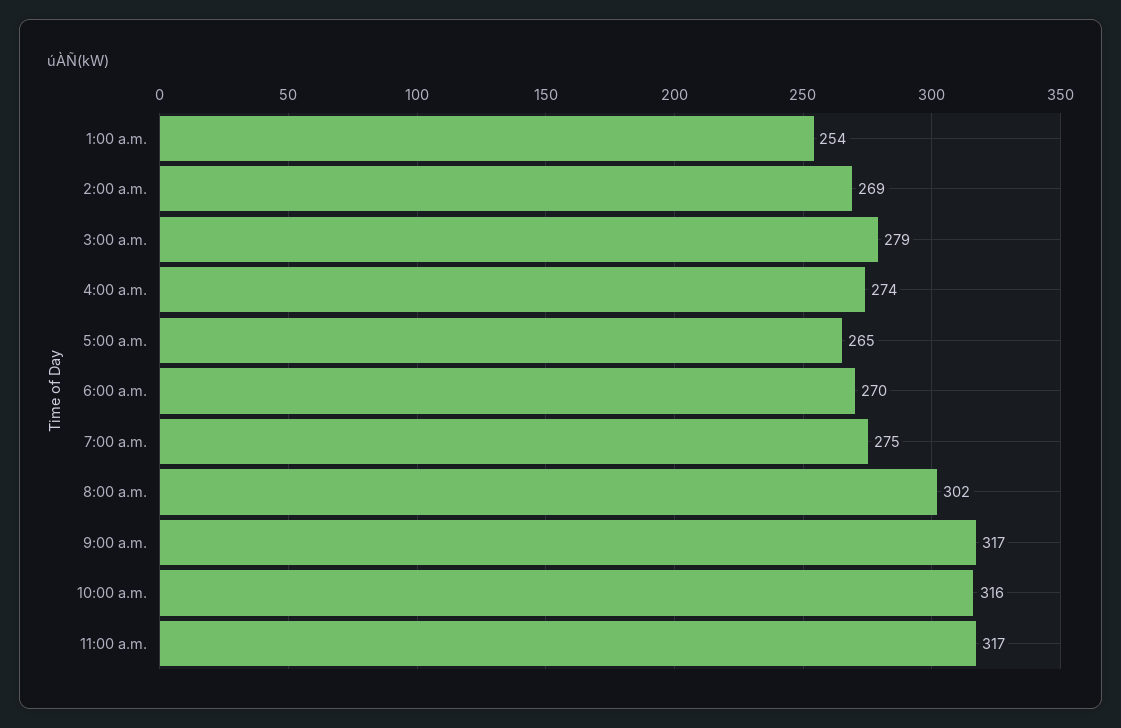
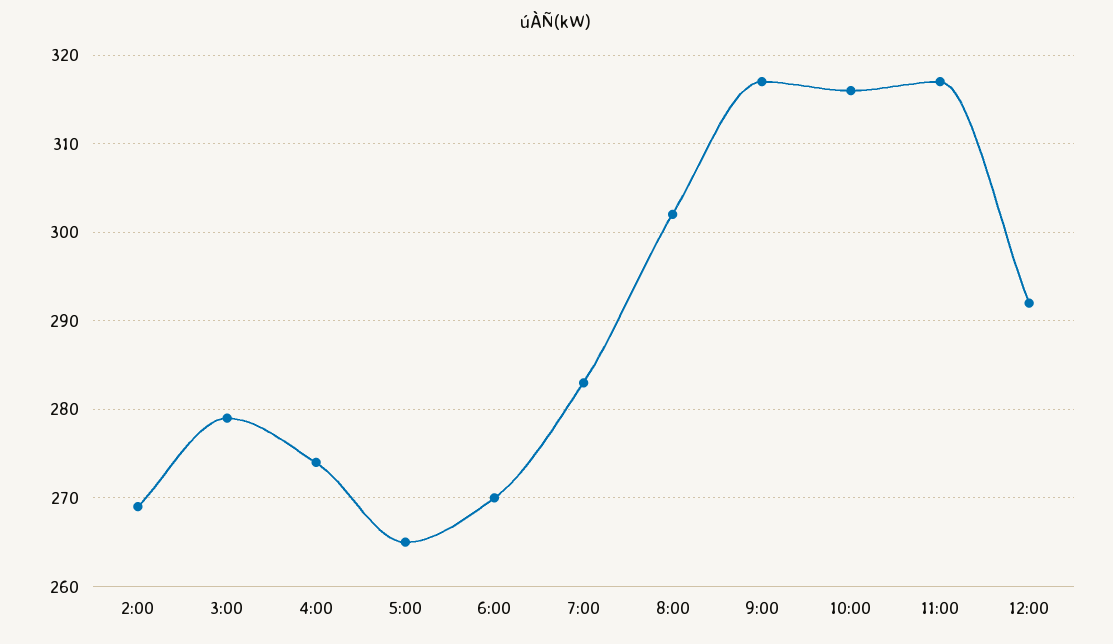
1:00 a.m.: 254 -> none
7:00 a.m.: 275 -> 283
12:00: none -> 292

